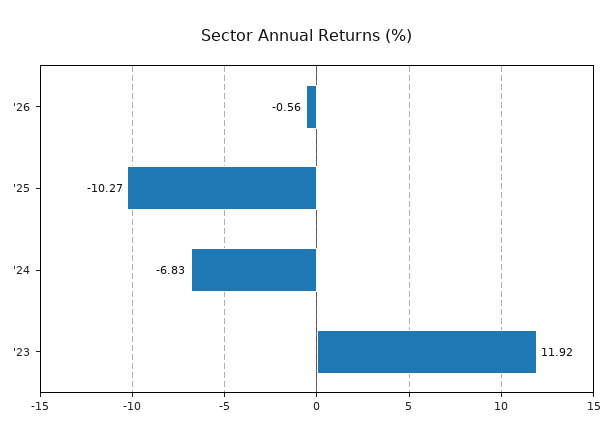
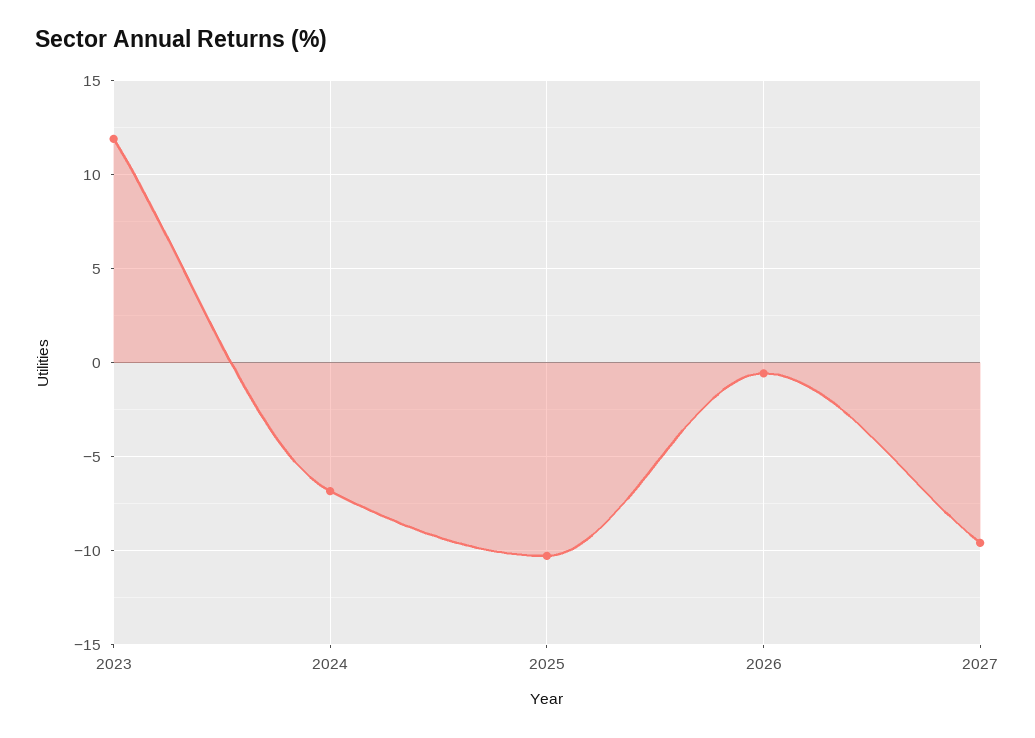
2027: none -> -9.5

